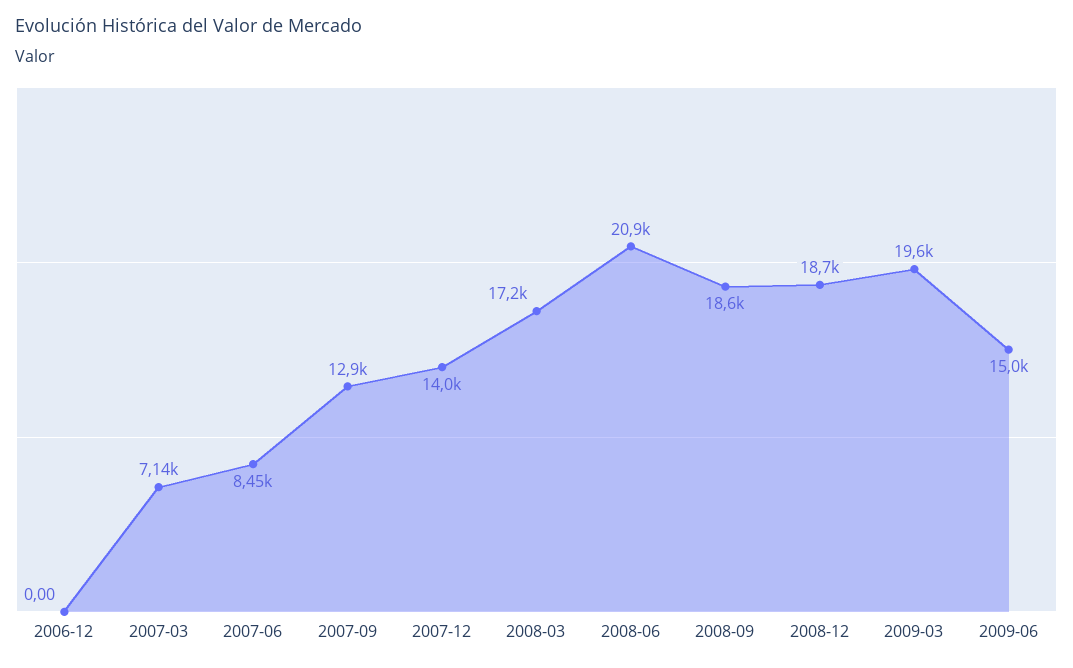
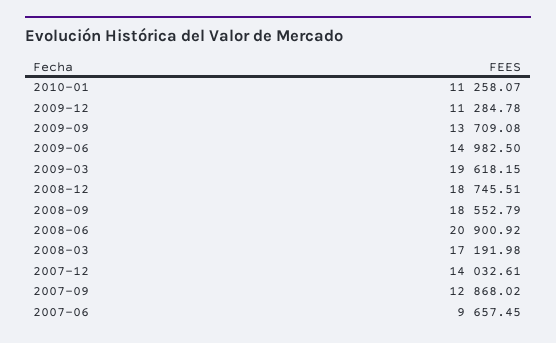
2006-12: 0 -> none
2007-03: 7140 -> none
2007-06: 8450 -> 9657.45
2010-01: none -> 11258.07
2009-12: none -> 11284.78
2009-09: none -> 13709.08

